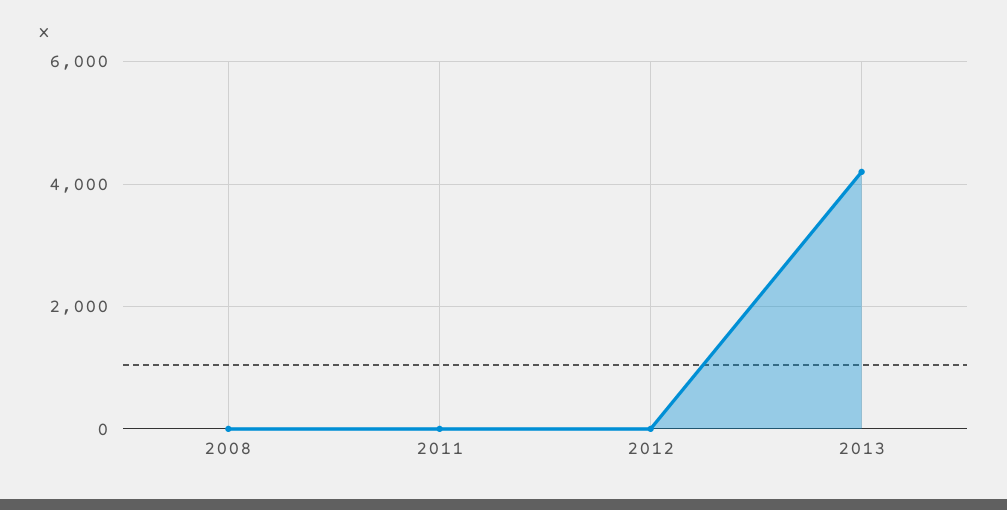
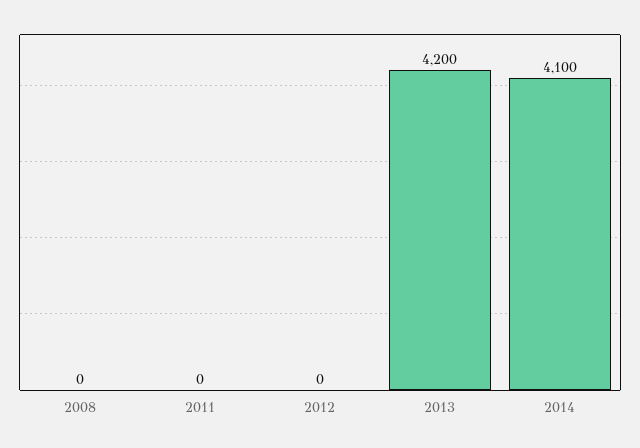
2014: none -> 4100

